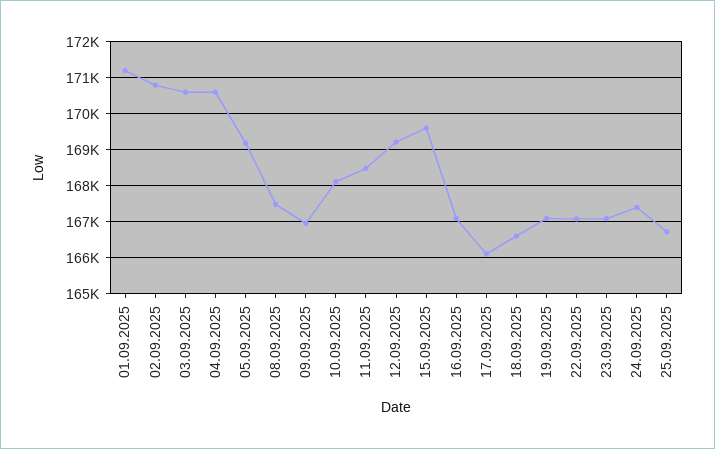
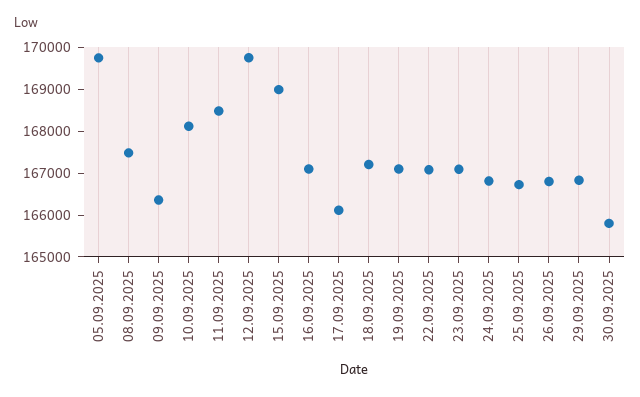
01.09.2025: 171200 -> none
02.09.2025: 170800 -> none
03.09.2025: 170600 -> none
04.09.2025: 170600 -> none
05.09.2025: 169200 -> 169800
09.09.2025: 167000 -> 166400
12.09.2025: 169200 -> 169800
15.09.2025: 169600 -> 169000
18.09.2025: 166600 -> 167200
24.09.2025: 167400 -> 166800
26.09.2025: none -> 166800
29.09.2025: none -> 166800
30.09.2025: none -> 165800

